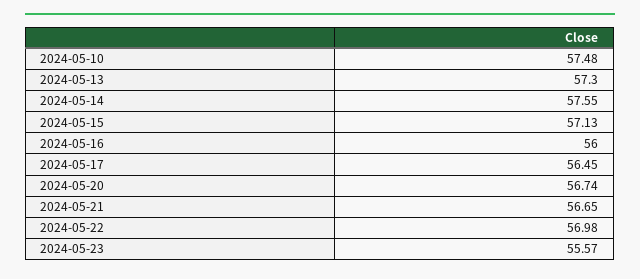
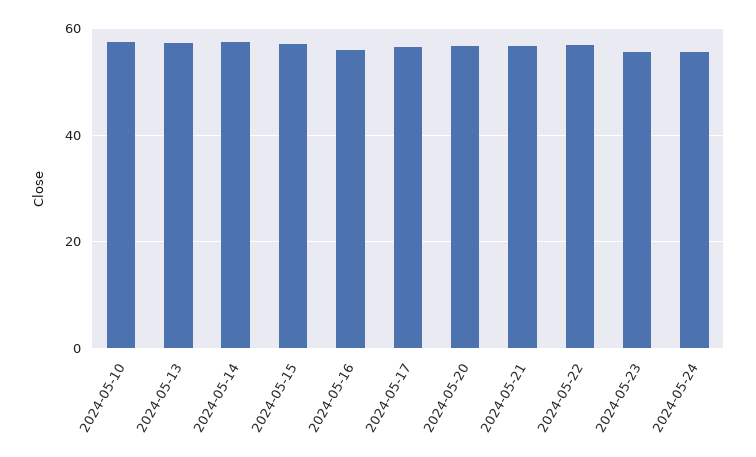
2024-05-24: none -> 56

